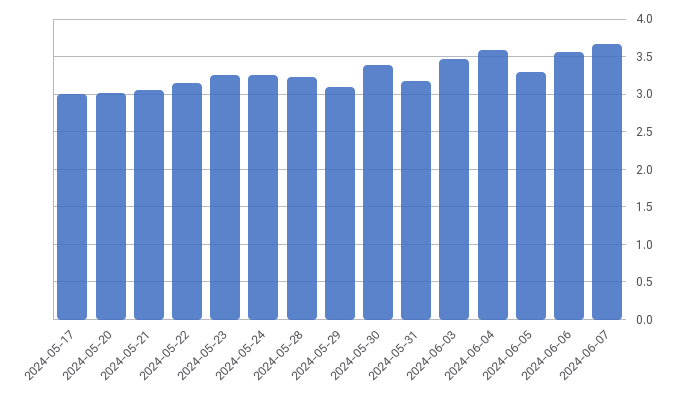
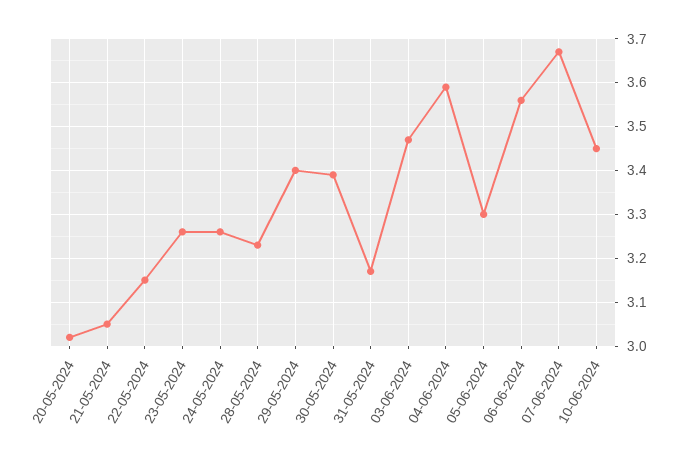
2024-05-17: 3 -> none
2024-05-29: 3.1 -> 3.4
10-06-2024: none -> 3.45

